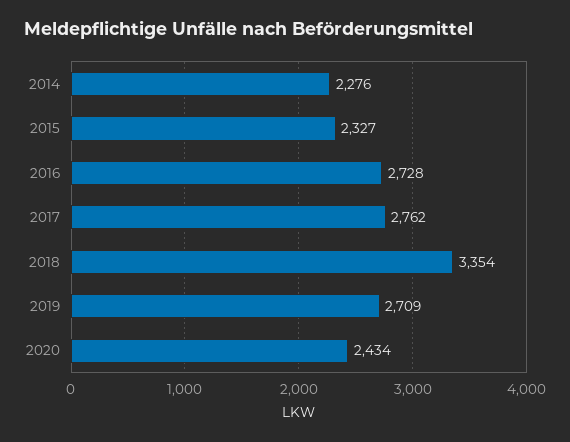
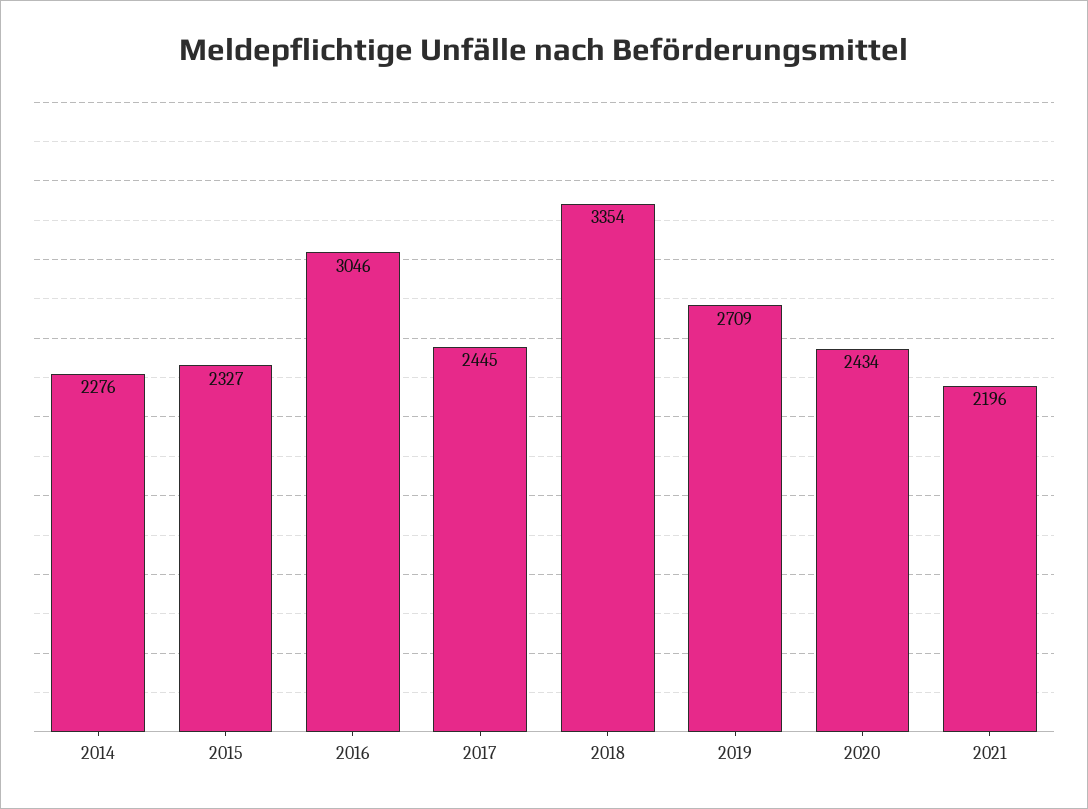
2016: 2728 -> 3046
2017: 2762 -> 2445
2021: none -> 2196

